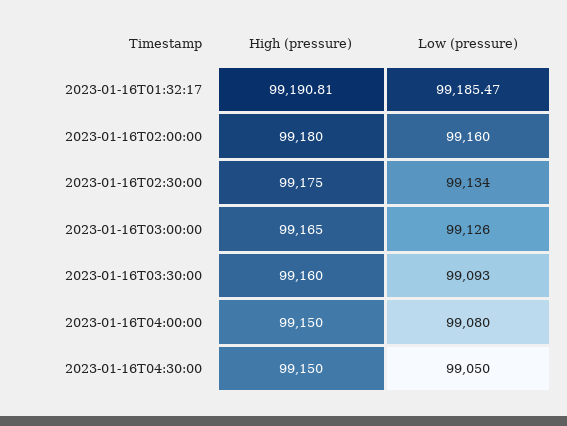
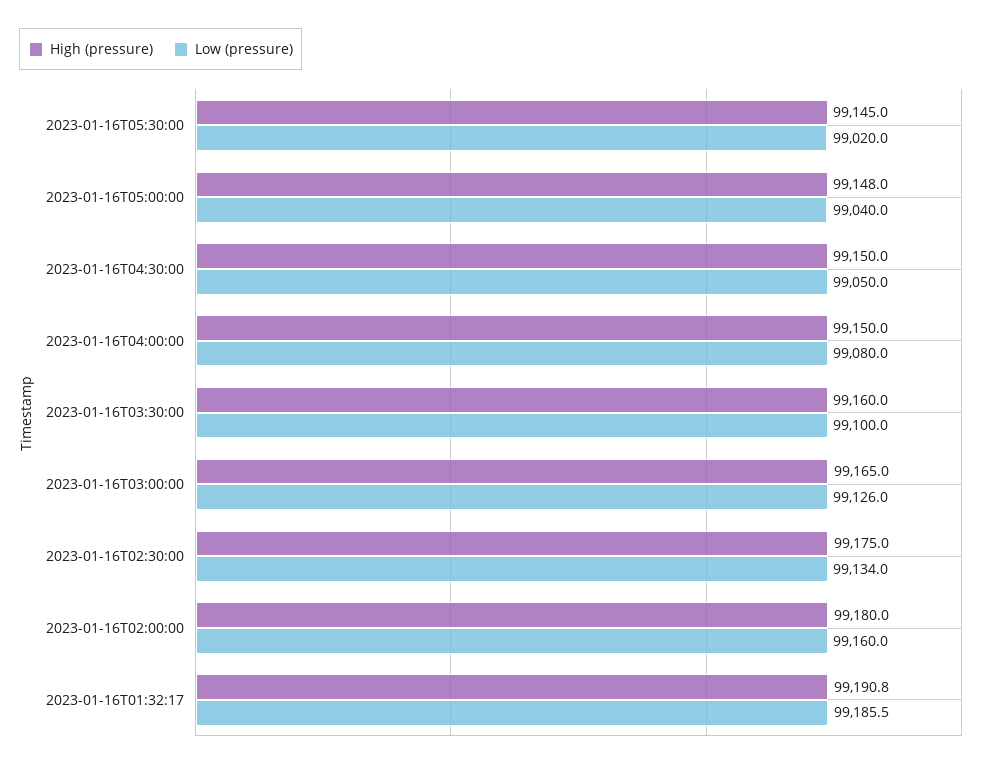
Low (pressure), 2023-01-16T03:30:00: 99093 -> 99100
High (pressure), 2023-01-16T05:30:00: none -> 99145
Low (pressure), 2023-01-16T05:30:00: none -> 99020
High (pressure), 2023-01-16T05:00:00: none -> 99148
Low (pressure), 2023-01-16T05:00:00: none -> 99040

